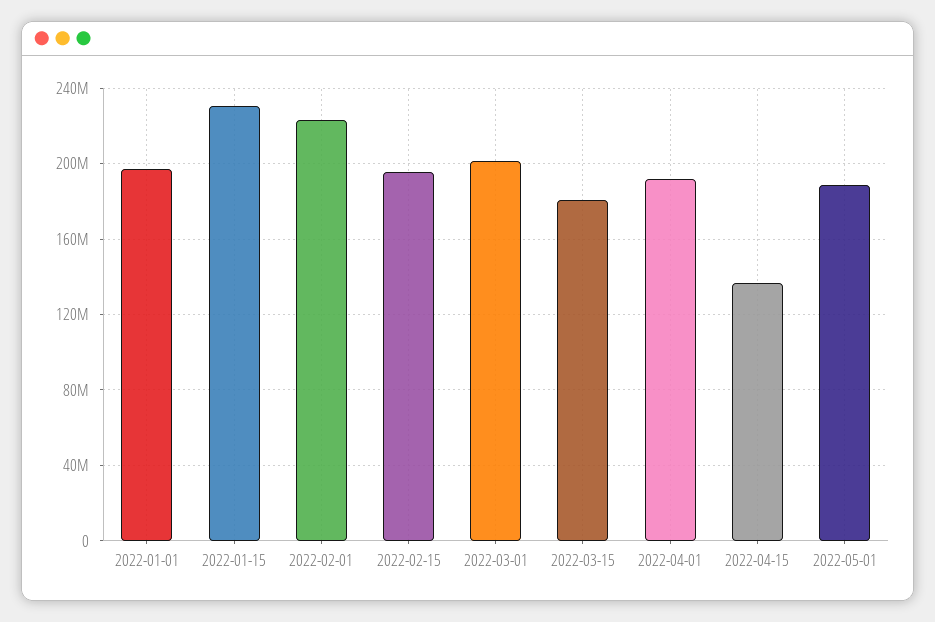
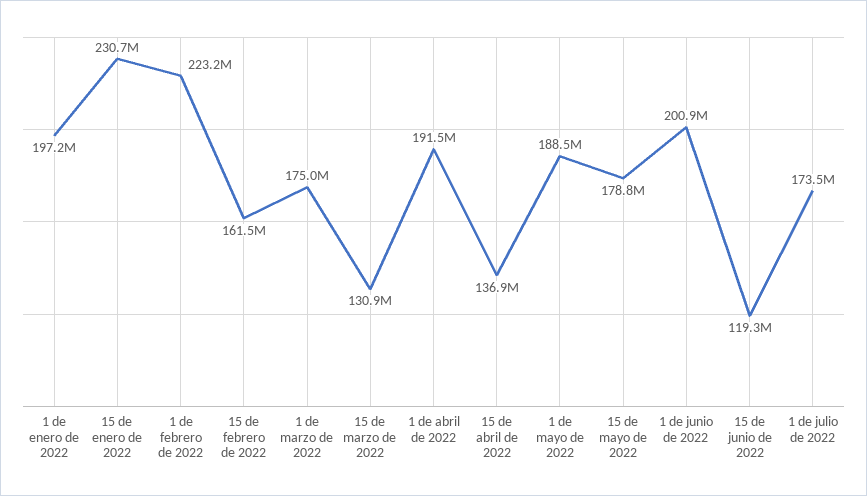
2022-02-15: 195000000 -> 161500000
2022-03-01: 200000000 -> 175000000
2022-03-15: 180000000 -> 130900000
15 de mayo de 2022: none -> 178800000
1 de junio de 2022: none -> 200900000
15 de junio de 2022: none -> 119300000
1 de julio de 2022: none -> 173500000

